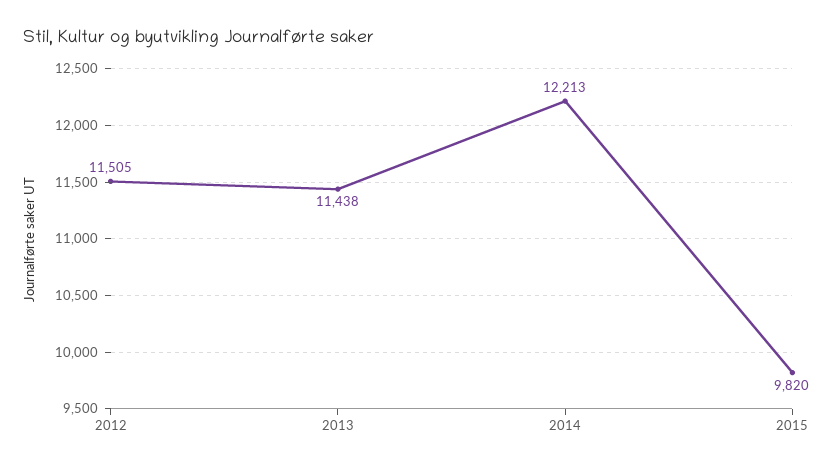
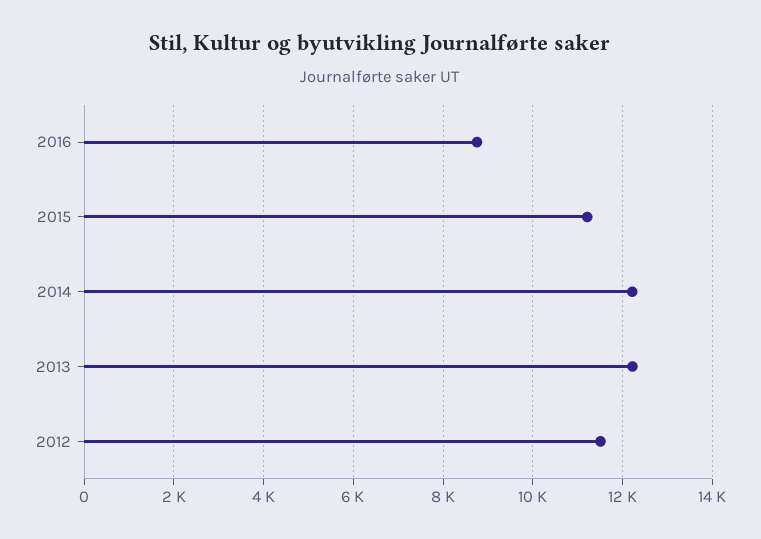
2013: 11438 -> 12200
2015: 9820 -> 11200
2016: none -> 8800

